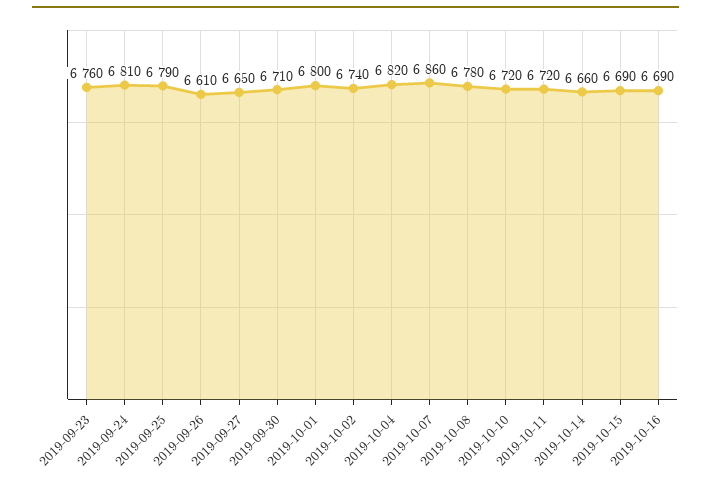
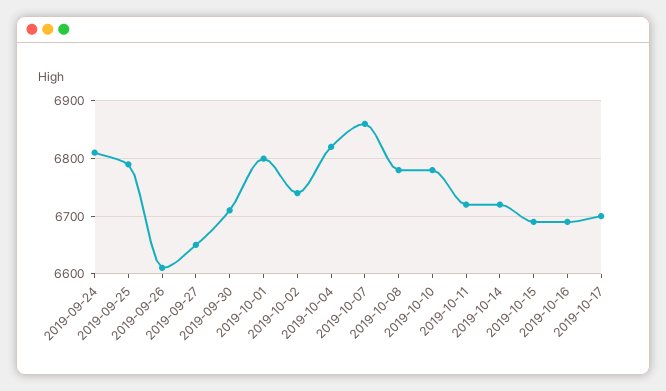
2019-09-23: 6760 -> none
2019-10-10: 6720 -> 6780
2019-10-14: 6660 -> 6720
2019-10-17: none -> 6700

